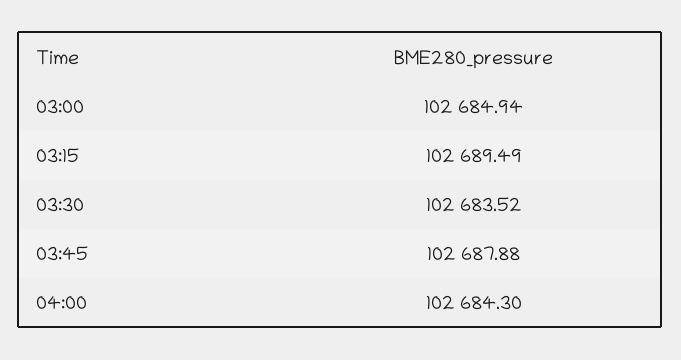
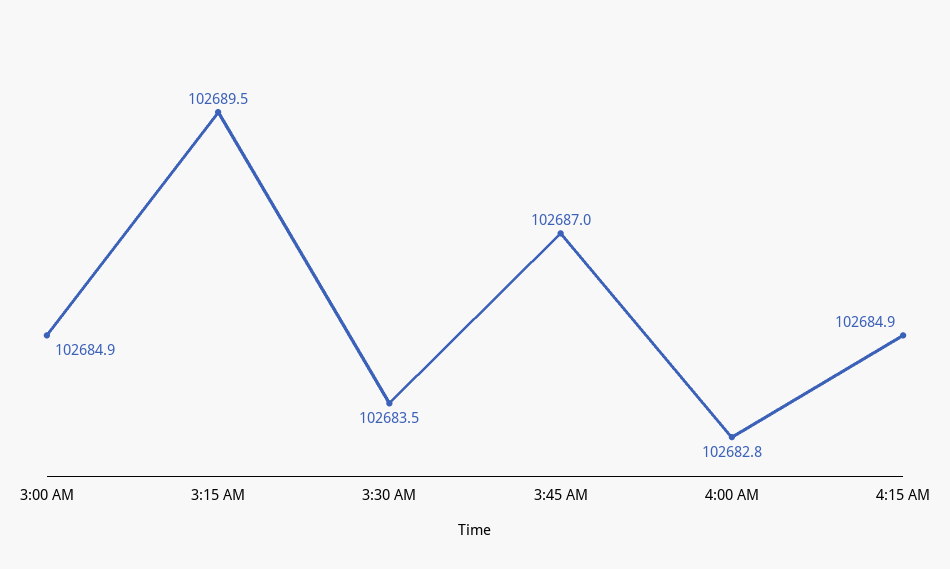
03:45: 102687.88 -> 102687
04:00: 102684.3 -> 102682.8
4:15 AM: none -> 102684.9

